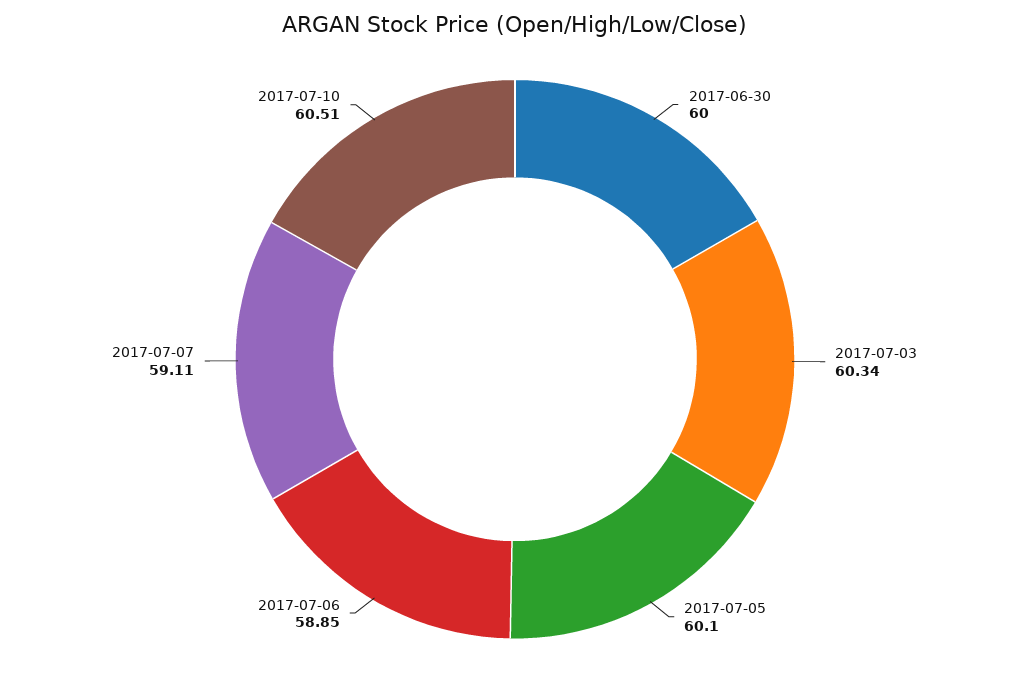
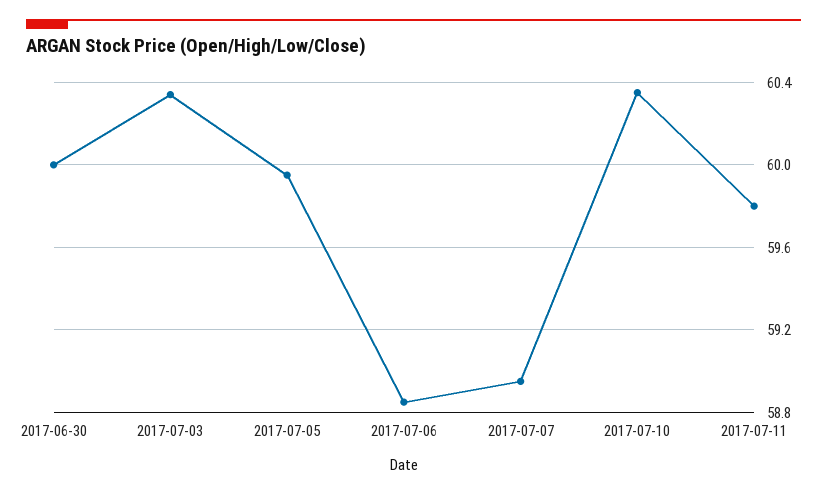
2017-07-05: 60.1 -> 59.95
2017-07-07: 59.11 -> 58.95
2017-07-10: 60.51 -> 60.35
2017-07-11: none -> 59.8

